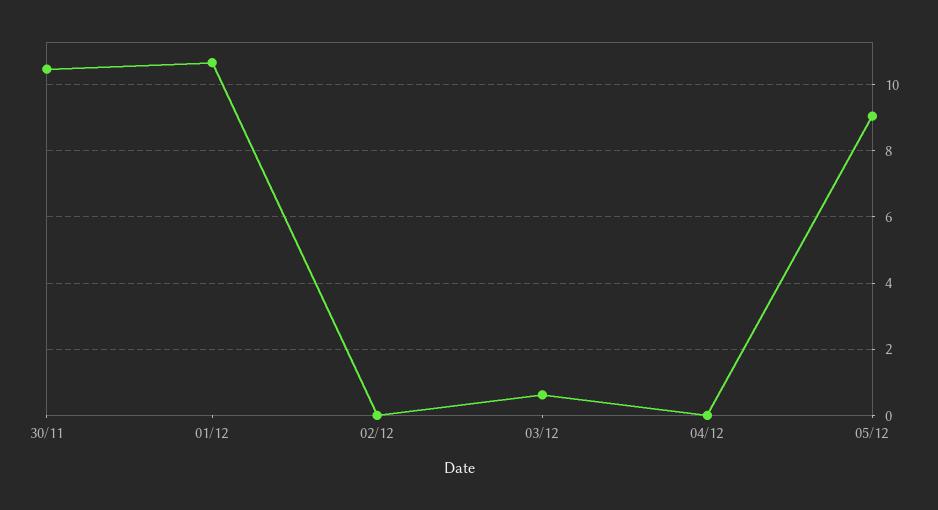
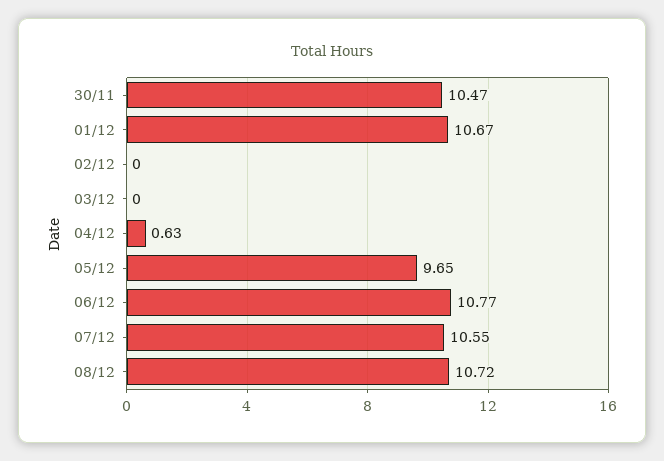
03/12: 0.6 -> 0
04/12: 0 -> 0.63
05/12: 9 -> 9.65
06/12: none -> 10.77
07/12: none -> 10.55
08/12: none -> 10.72

